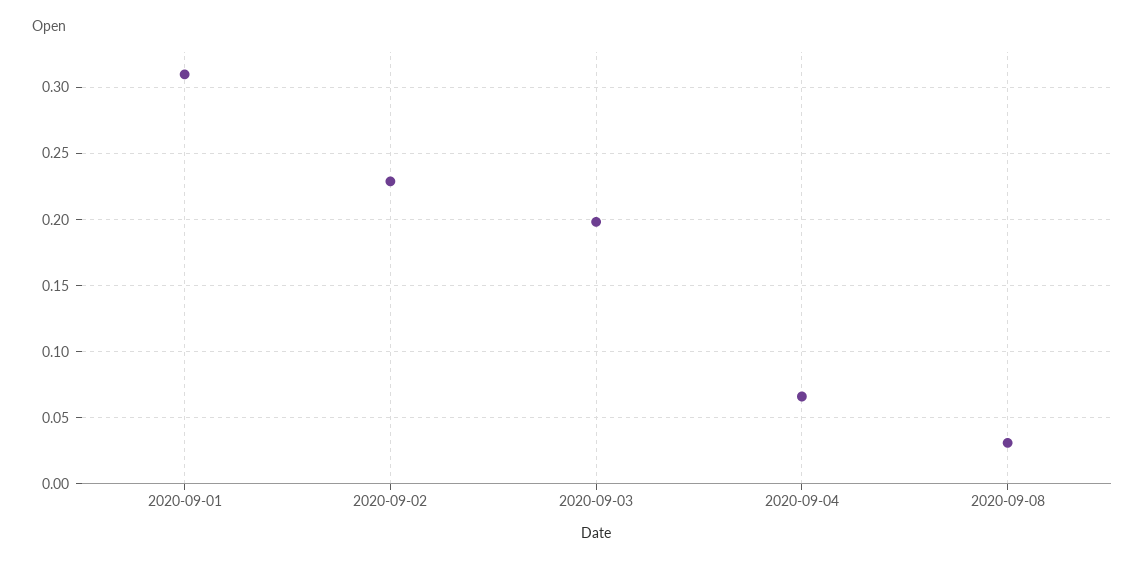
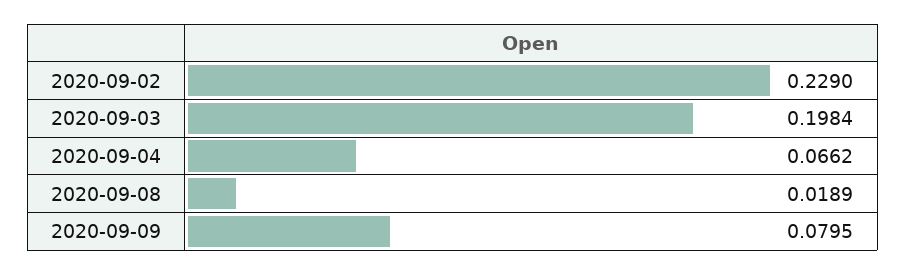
2020-09-01: 0.31 -> none
2020-09-08: 0.03 -> 0.0189
2020-09-09: none -> 0.0795

